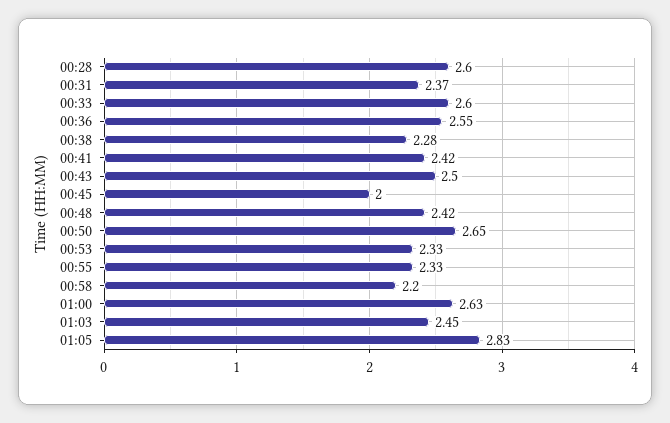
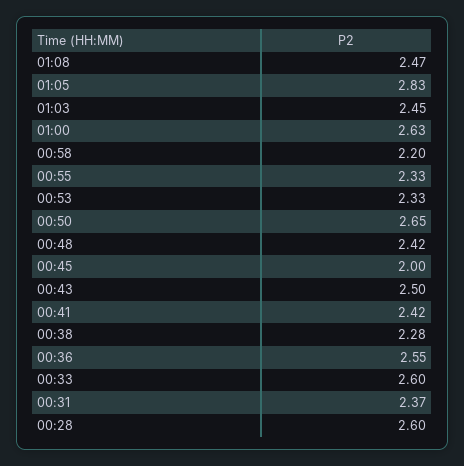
01:08: none -> 2.47

